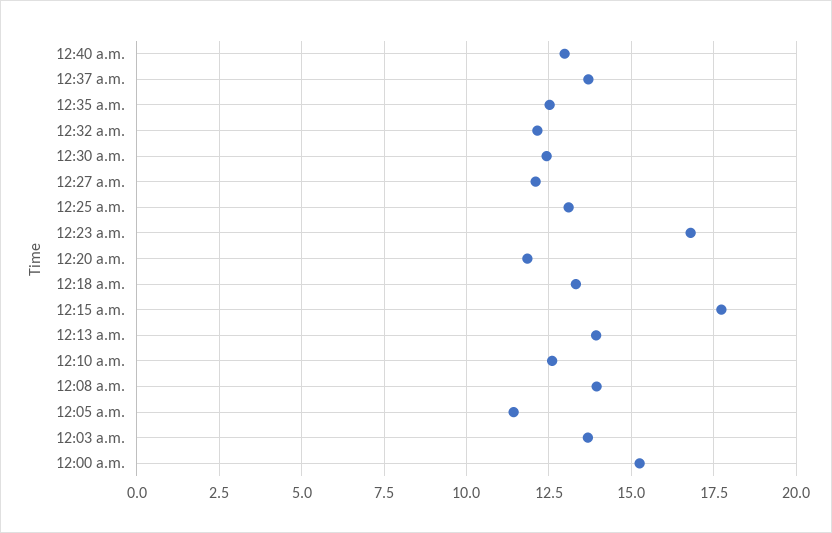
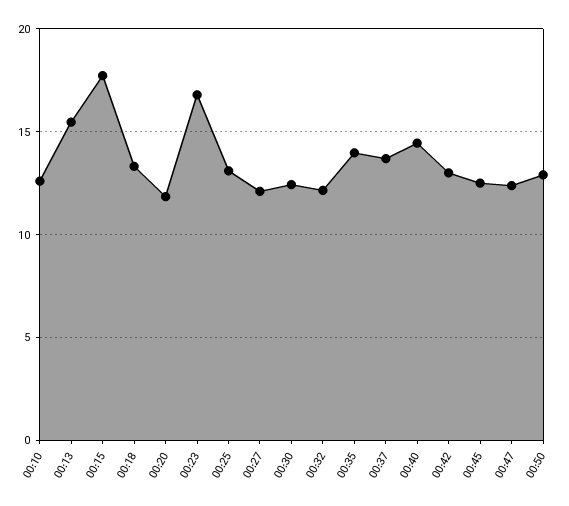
12:40 a.m.: 13 -> 14.5
12:35 a.m.: 12.5 -> 14
12:13 a.m.: 14 -> 15.5
12:08 a.m.: 14 -> none
12:05 a.m.: 11.5 -> none
12:03 a.m.: 13.75 -> none
12:00 a.m.: 15.25 -> none
00:42: none -> 13
00:45: none -> 12.5
00:47: none -> 12.5
00:50: none -> 13

